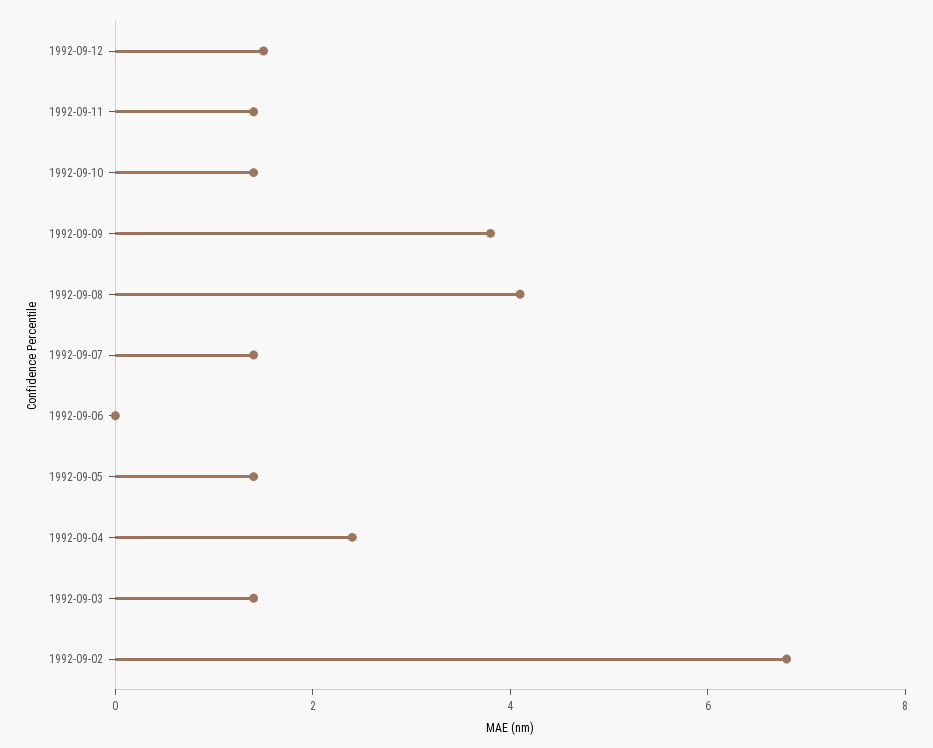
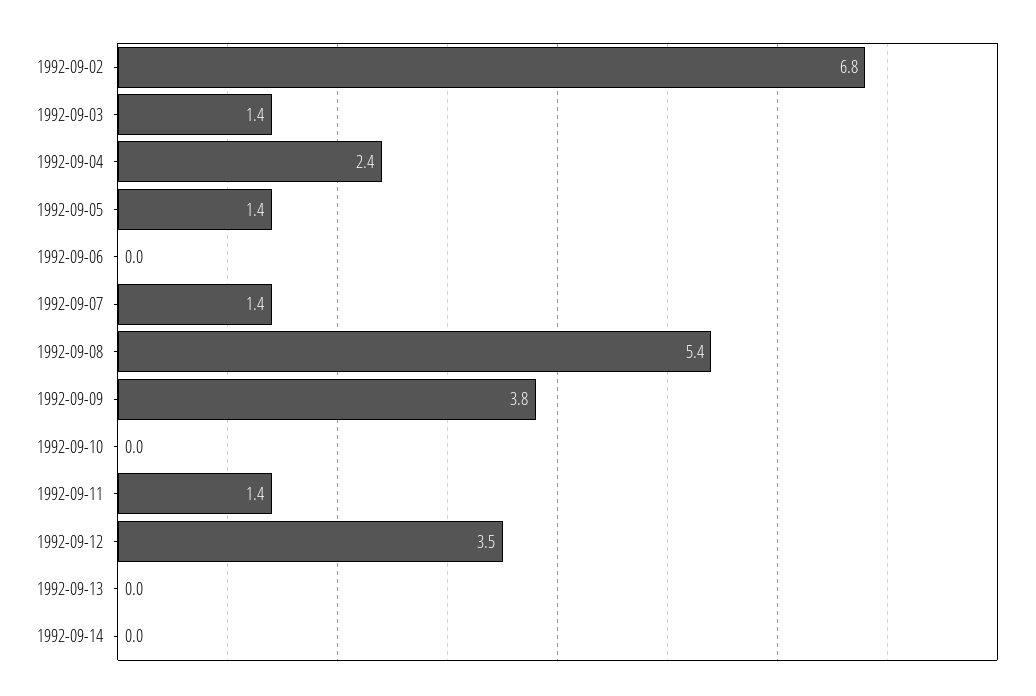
1992-09-12: 1.5 -> 3.5
1992-09-10: 1.5 -> 0
1992-09-08: 4 -> 5.4
1992-09-13: none -> 0
1992-09-14: none -> 0

